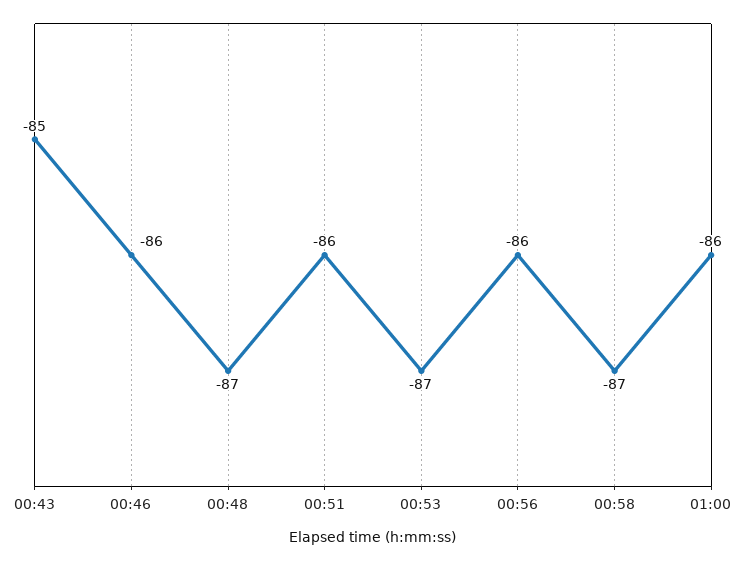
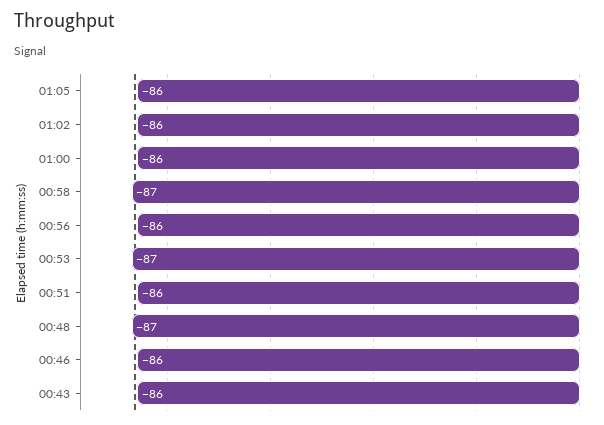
00:43: -85 -> -86
01:05: none -> -86
01:02: none -> -86

